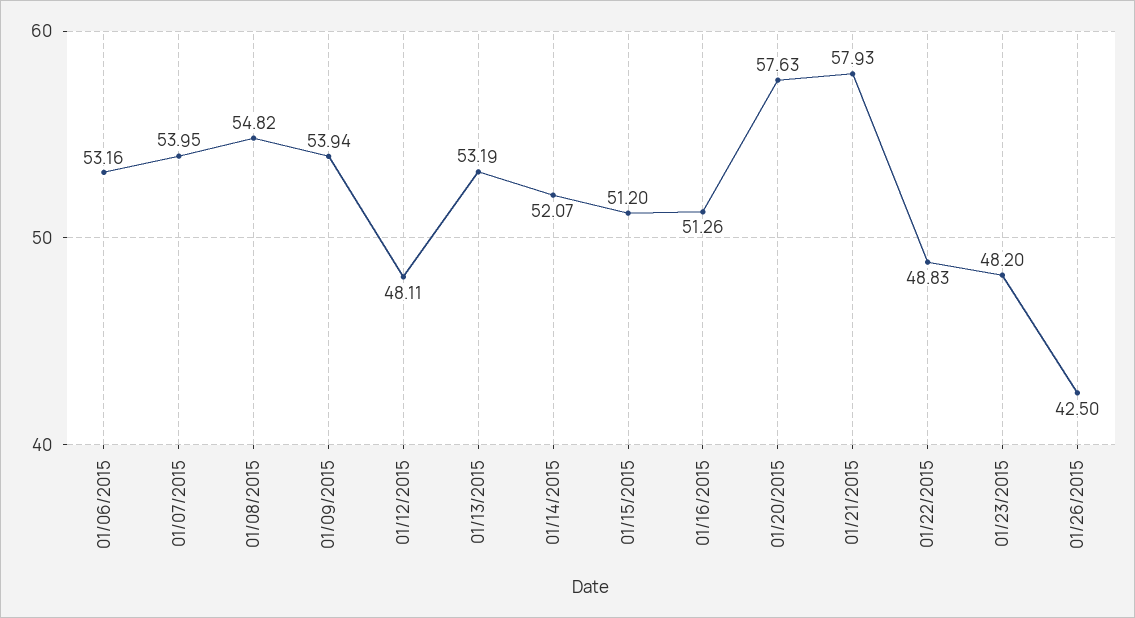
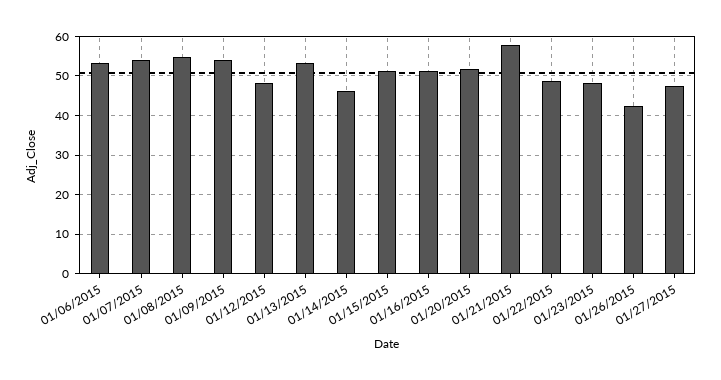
01/14/2015: 52.07 -> 46
01/20/2015: 57.63 -> 52
01/27/2015: none -> 48

